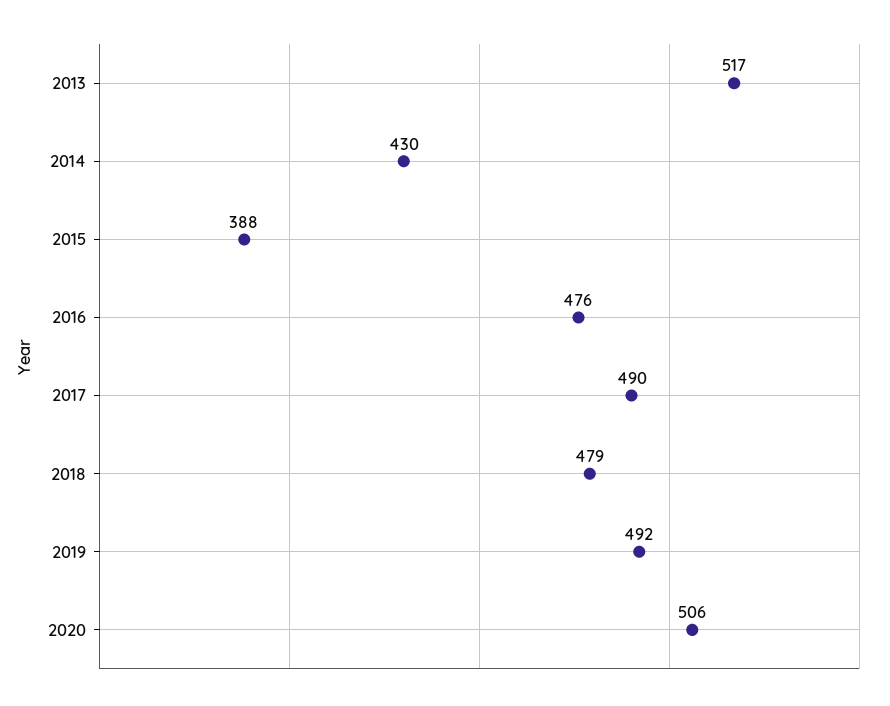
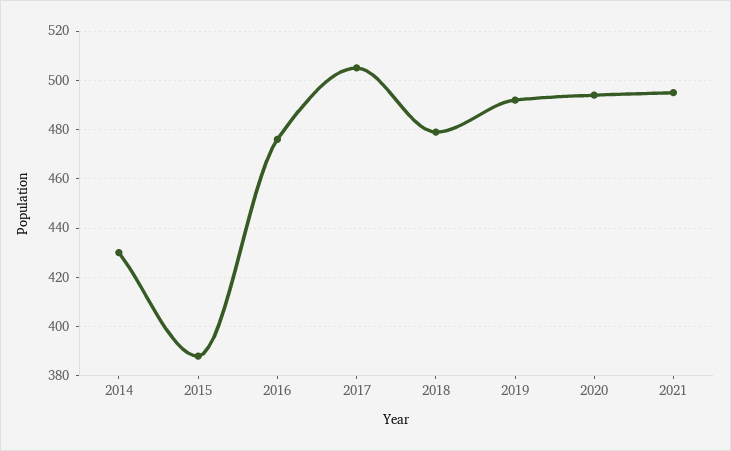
2013: 517 -> none
2017: 490 -> 505
2020: 506 -> 495
2021: none -> 495

